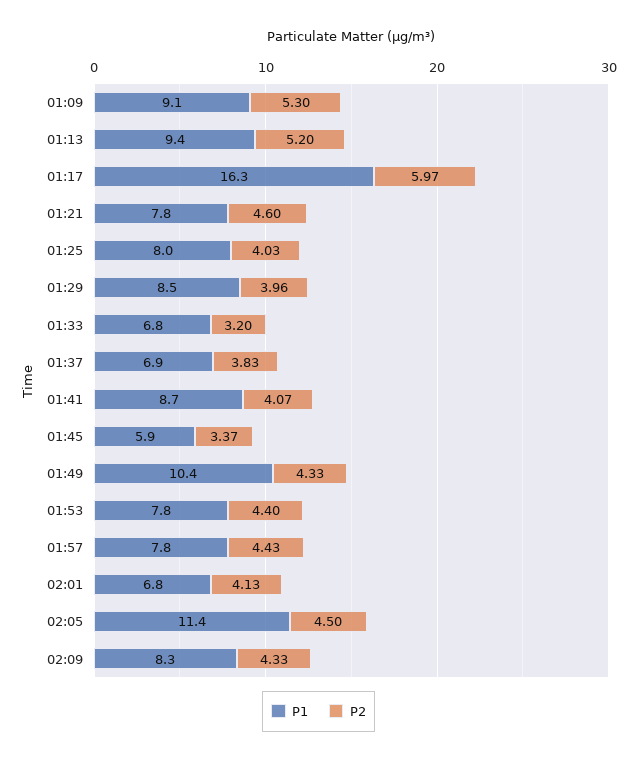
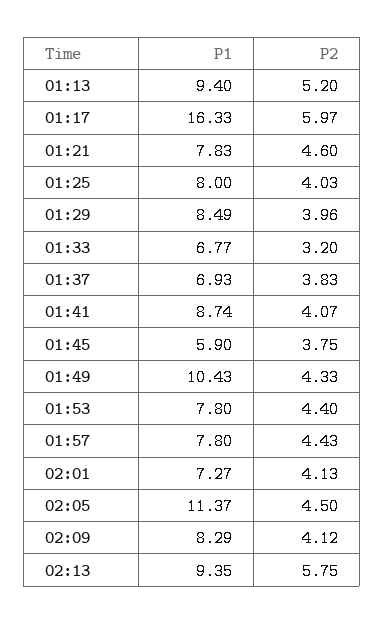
P1, 01:09: 9.1 -> none
P2, 01:09: 5.3 -> none
P2, 01:45: 3.37 -> 3.75
P1, 02:01: 6.8 -> 7.27
P2, 02:09: 4.33 -> 4.12
P1, 02:13: none -> 9.35
P2, 02:13: none -> 5.75

